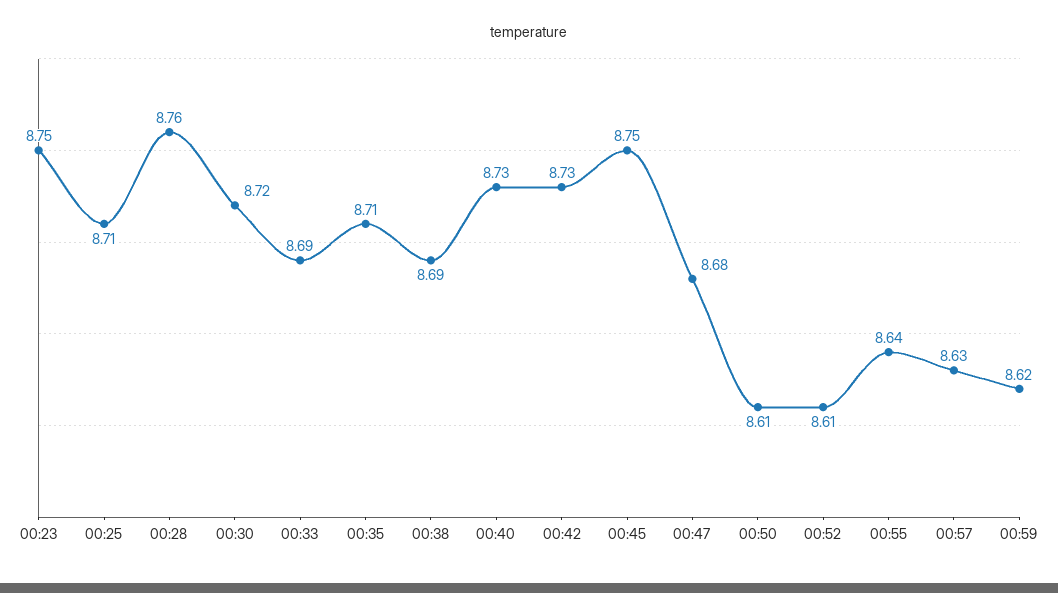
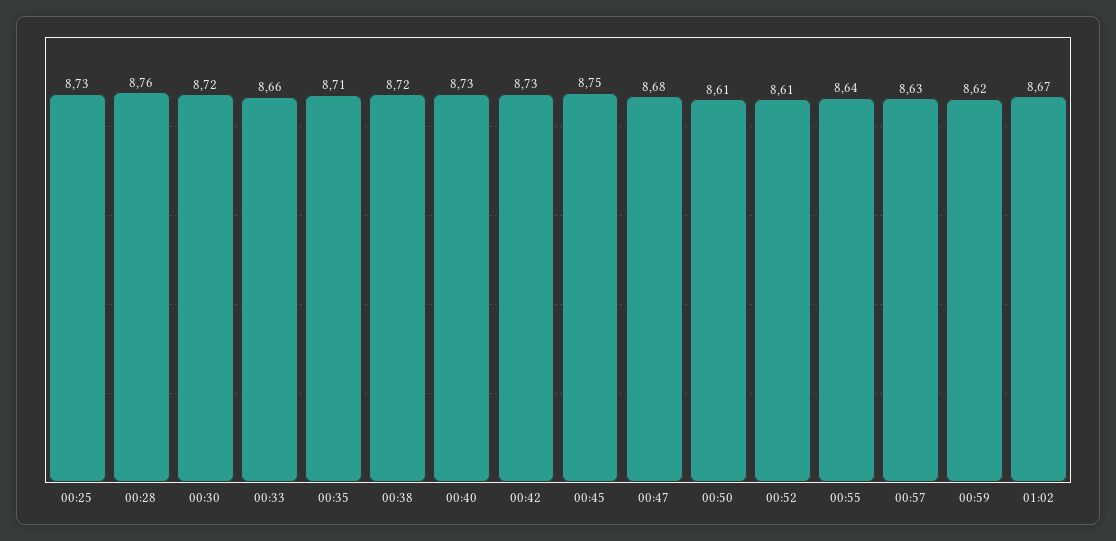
00:23: 8.75 -> none
00:25: 8.71 -> 8.73
00:33: 8.69 -> 8.66
00:38: 8.69 -> 8.72
01:02: none -> 8.67

